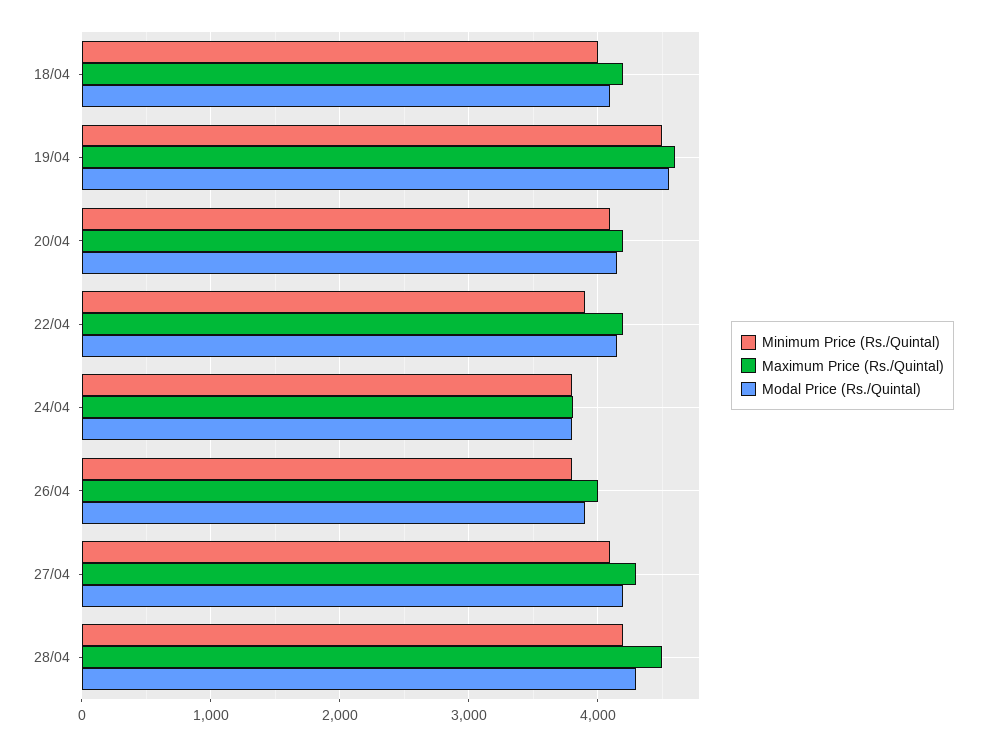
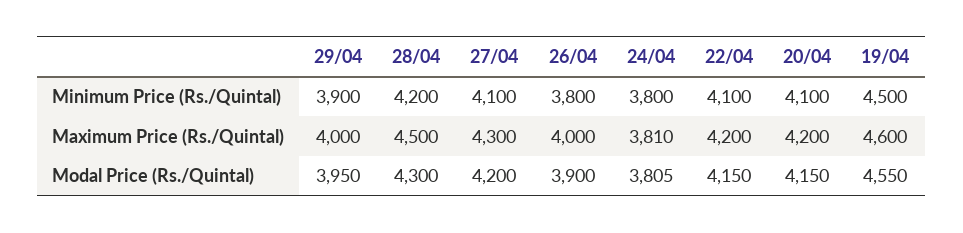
Minimum Price (Rs./Quintal), 18/04: 4000 -> none
Maximum Price (Rs./Quintal), 18/04: 4200 -> none
Modal Price (Rs./Quintal), 18/04: 4100 -> none
Minimum Price (Rs./Quintal), 22/04: 3900 -> 4100
Minimum Price (Rs./Quintal), 29/04: none -> 3900
Maximum Price (Rs./Quintal), 29/04: none -> 4000
Modal Price (Rs./Quintal), 29/04: none -> 3950

